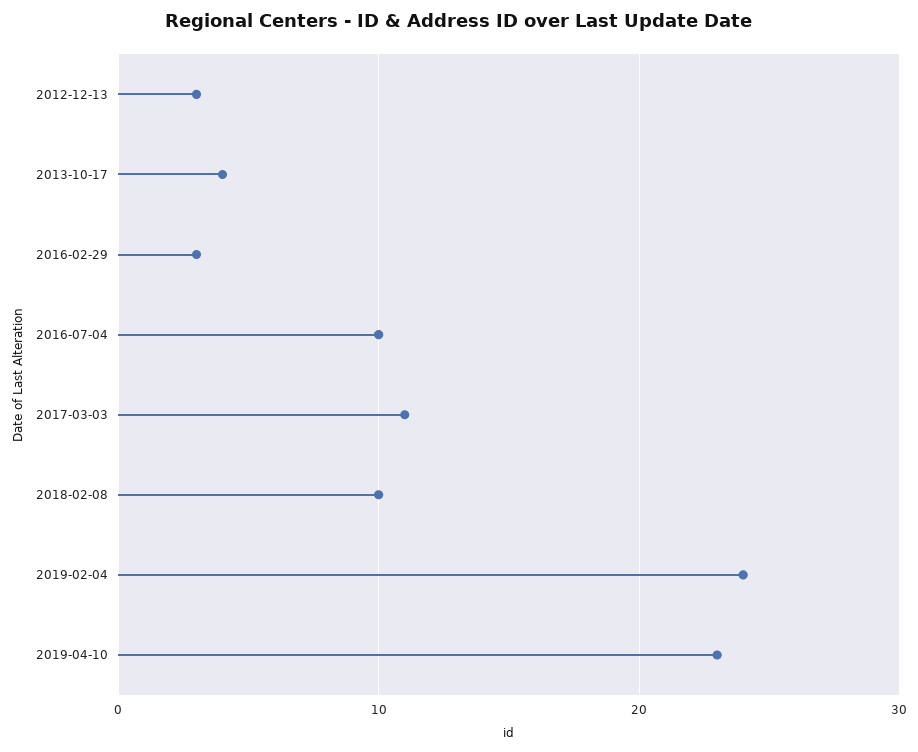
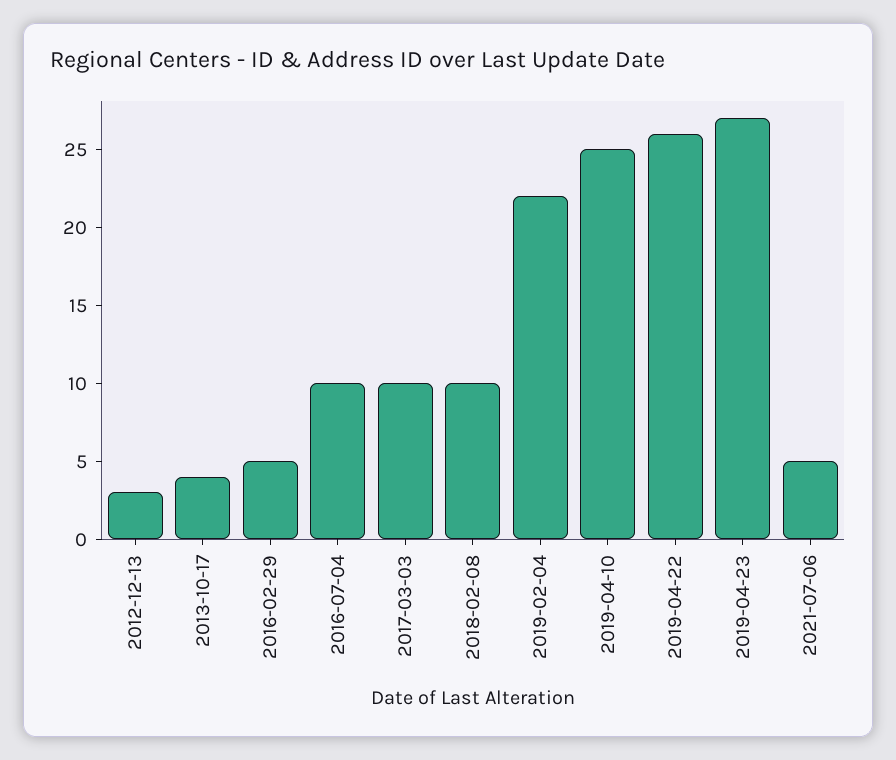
2016-02-29: 3 -> 5
2017-03-03: 11 -> 10
2019-02-04: 24 -> 22
2019-04-10: 23 -> 25
2019-04-22: none -> 26
2019-04-23: none -> 27
2021-07-06: none -> 5

